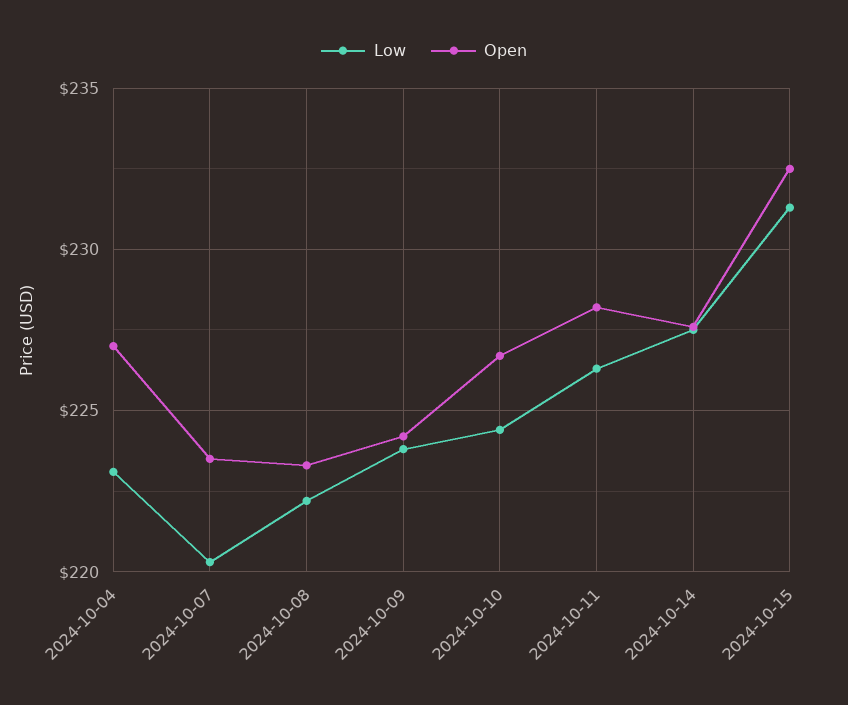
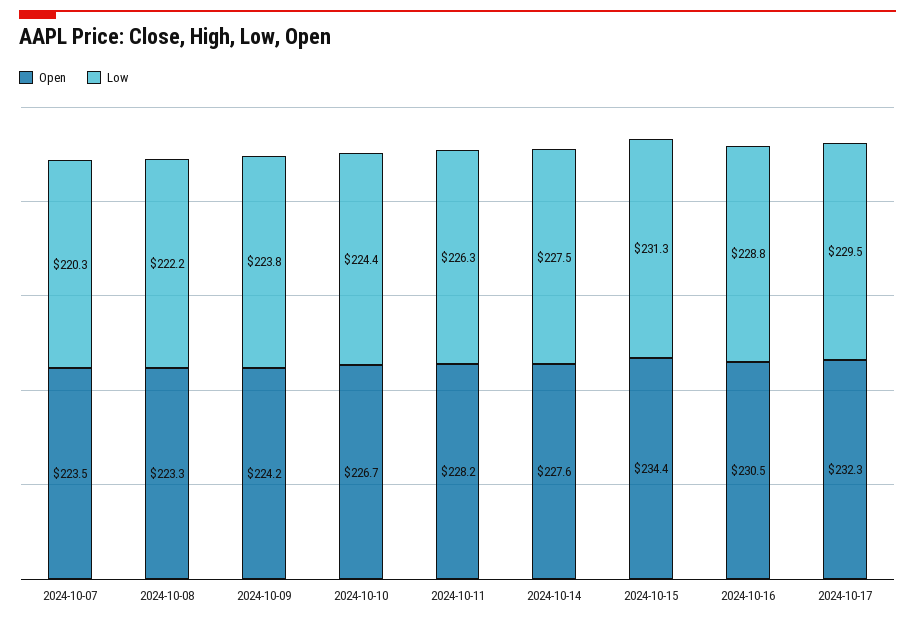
Low, 2024-10-04: 223 -> none
Open, 2024-10-04: 227 -> none
Open, 2024-10-15: 232.5 -> 234.4
Open, 2024-10-16: none -> 230.5
Low, 2024-10-16: none -> 228.8
Open, 2024-10-17: none -> 232.3
Low, 2024-10-17: none -> 229.5

